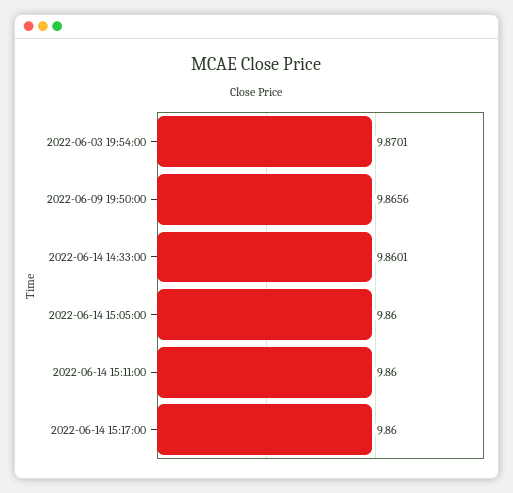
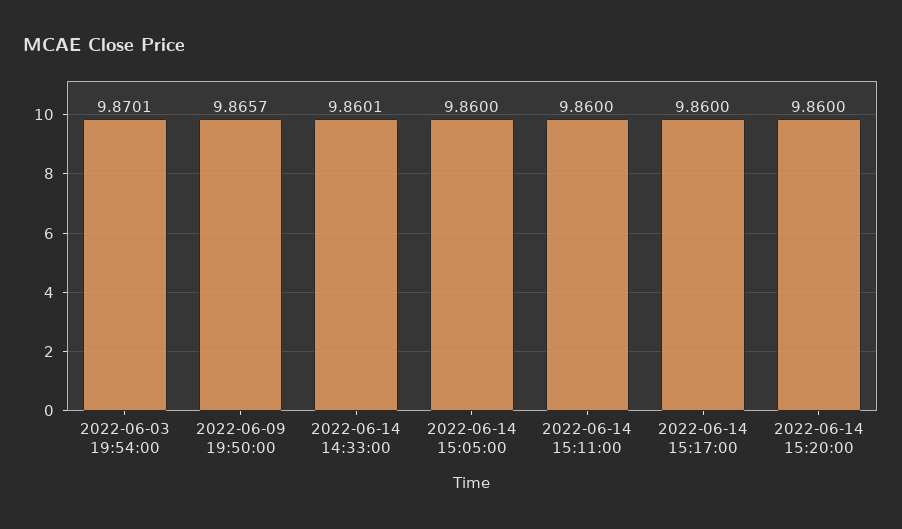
2022-06-09 19:50:00: 9.8656 -> 9.8657
2022-06-14 15:20:00: none -> 9.86

